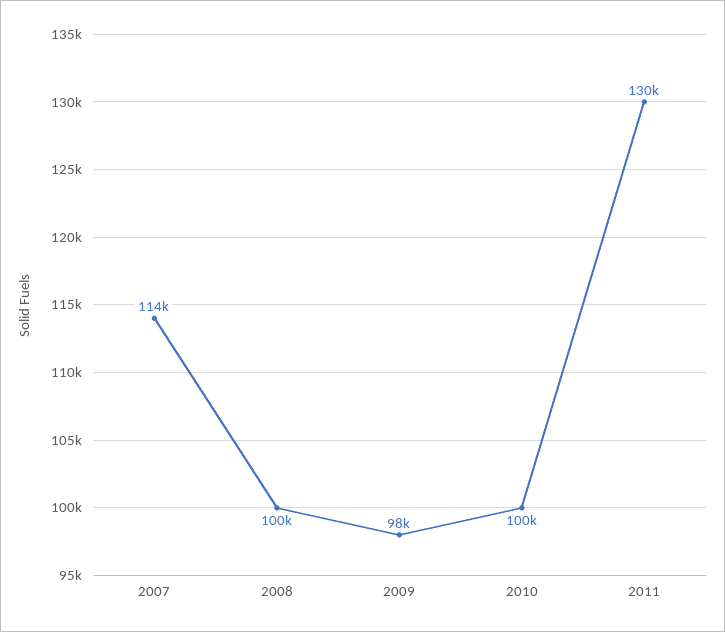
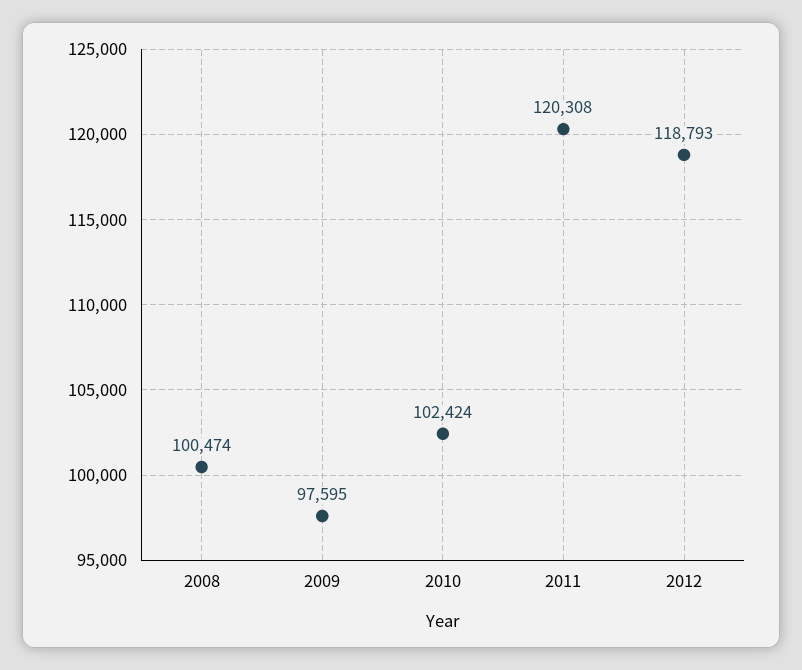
2007: 114000 -> none
2010: 100000 -> 102424
2011: 130000 -> 120308
2012: none -> 118793

